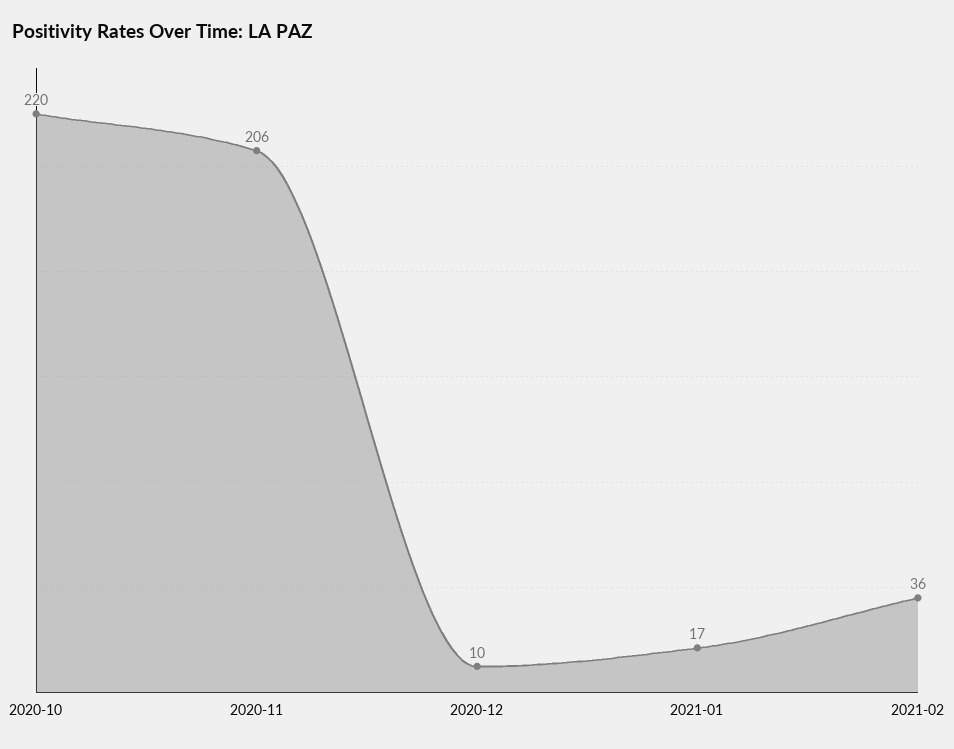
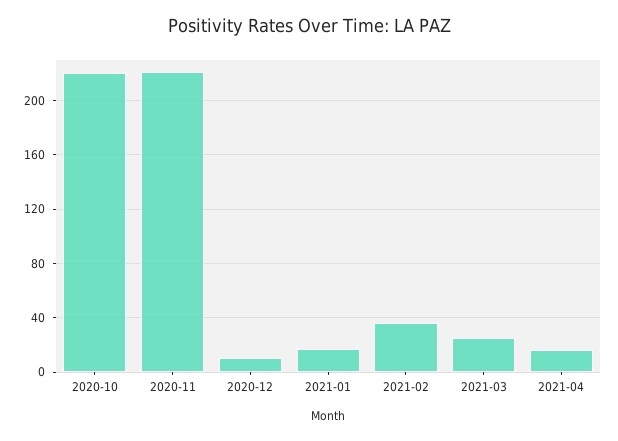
2020-11: 206 -> 220
2021-03: none -> 25
2021-04: none -> 15

